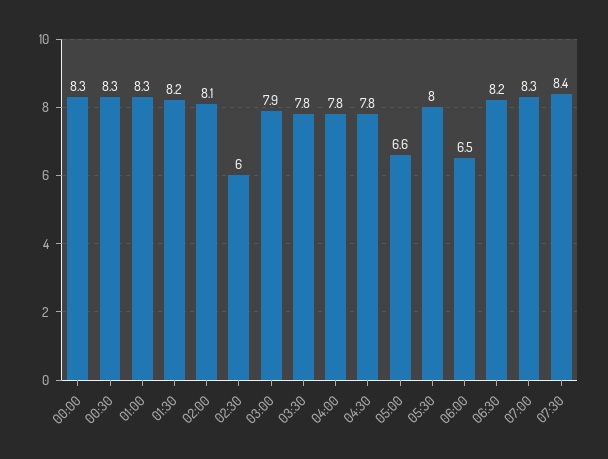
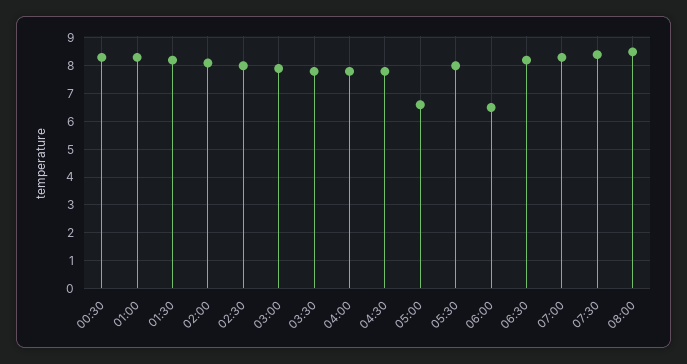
00:00: 8.3 -> none
02:30: 6 -> 8
08:00: none -> 8.5

